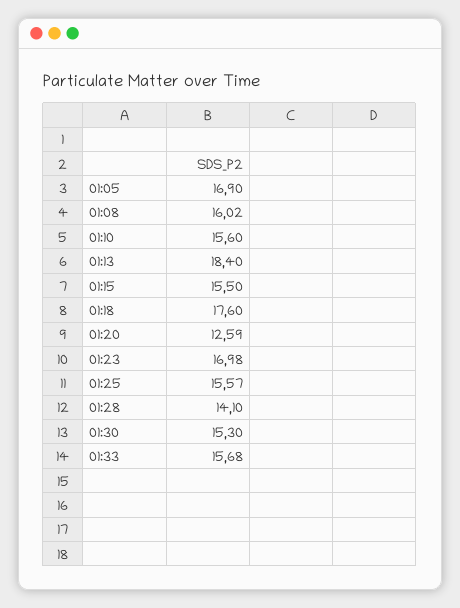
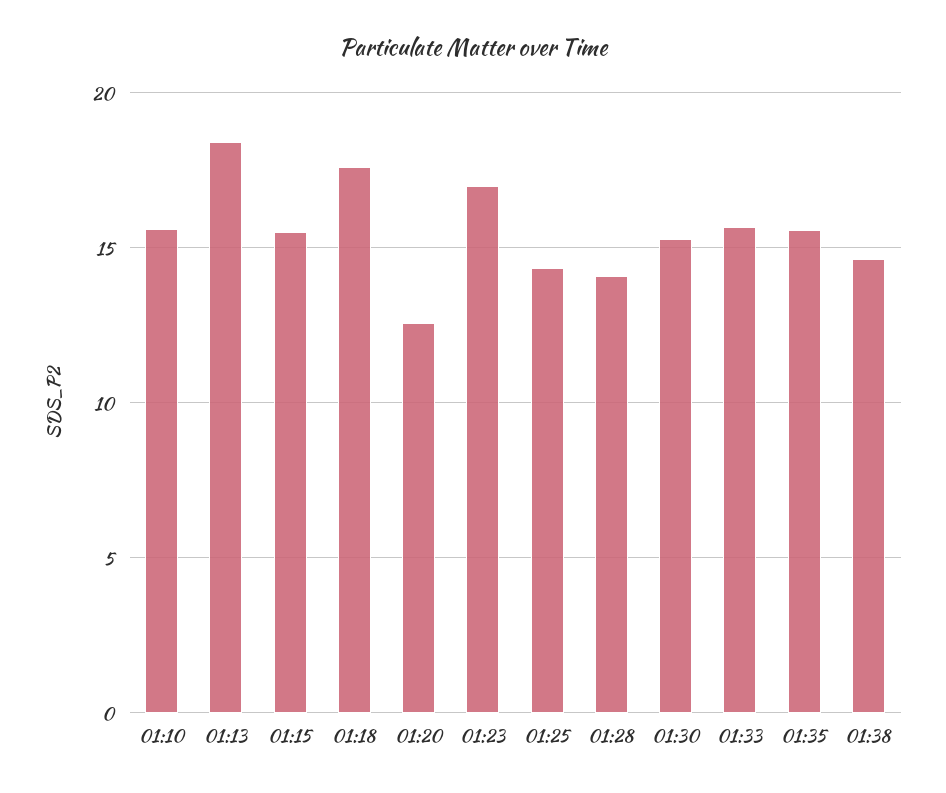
01:05: 16.9 -> none
01:08: 16.02 -> none
01:25: 15.57 -> 14.5
01:35: none -> 15.5
01:38: none -> 14.5

